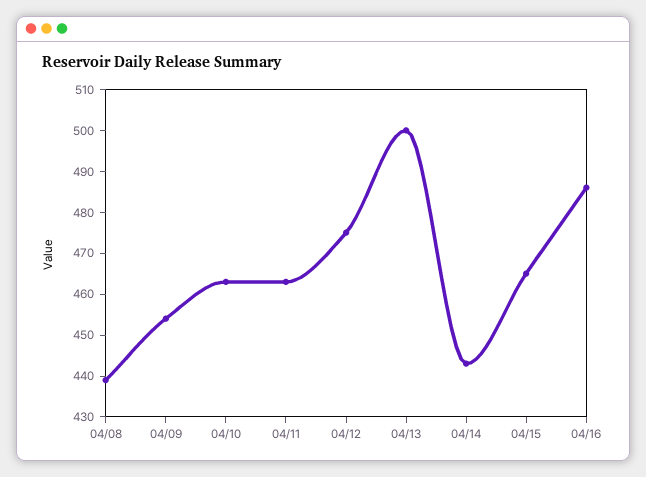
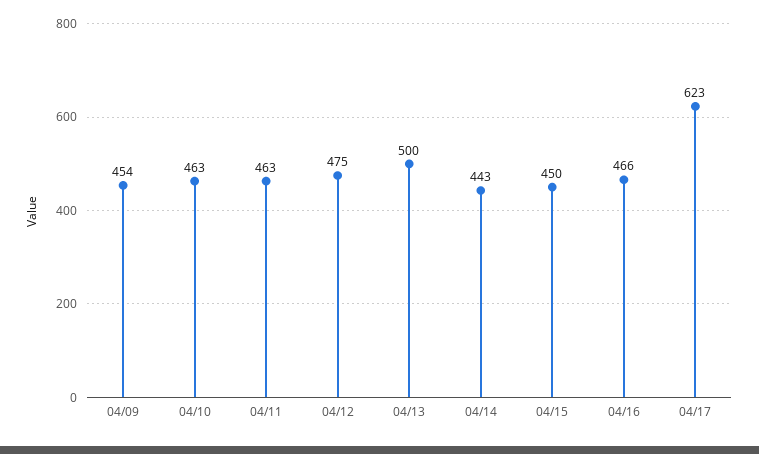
04/08: 440 -> none
04/15: 465 -> 450
04/16: 485 -> 466
04/17: none -> 623

